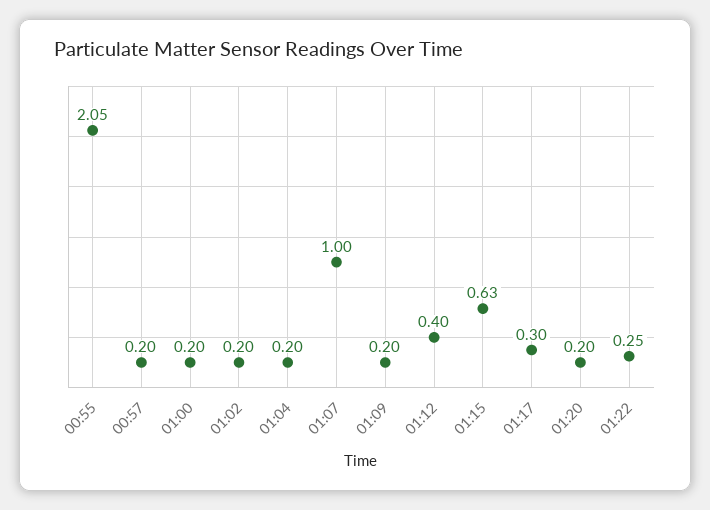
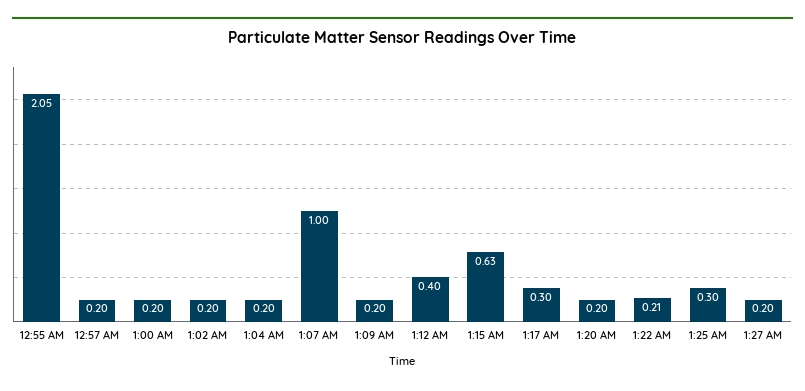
01:22: 0.25 -> 0.21
1:25 AM: none -> 0.3
1:27 AM: none -> 0.2

